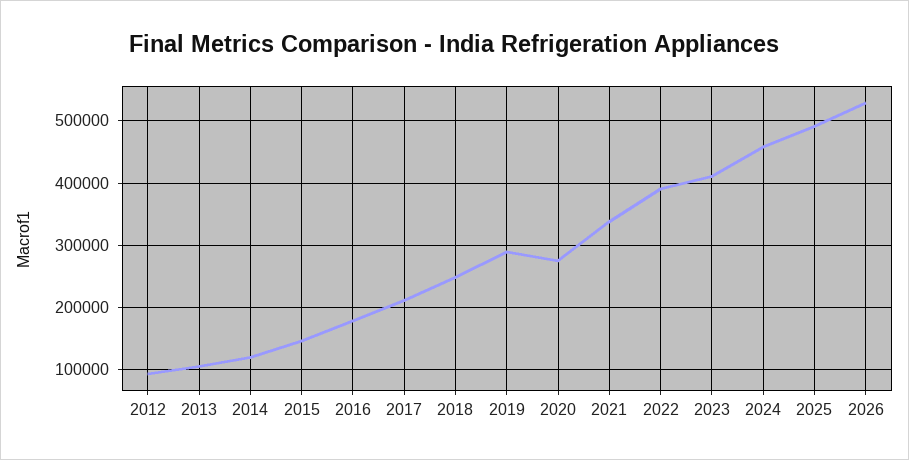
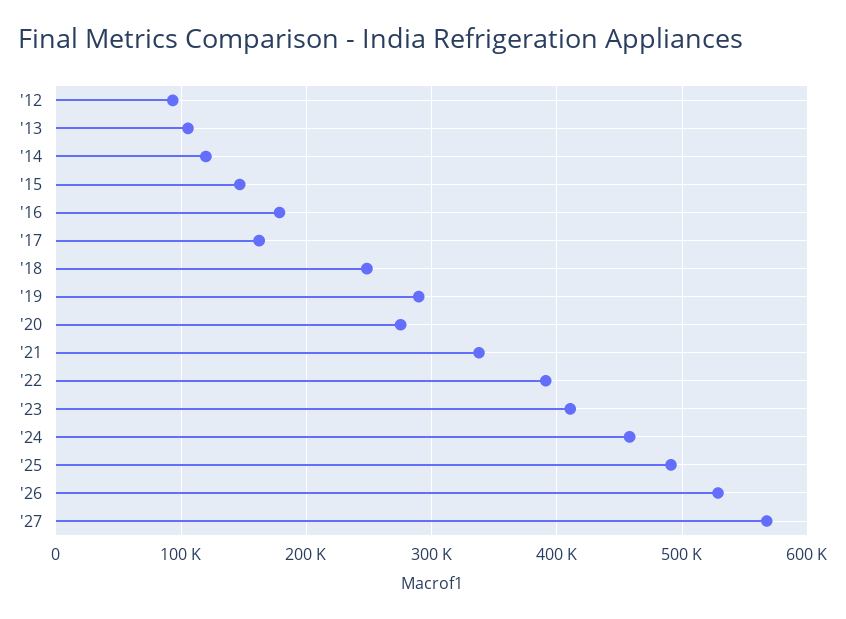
2017: 210000 -> 160000
'27: none -> 570000

